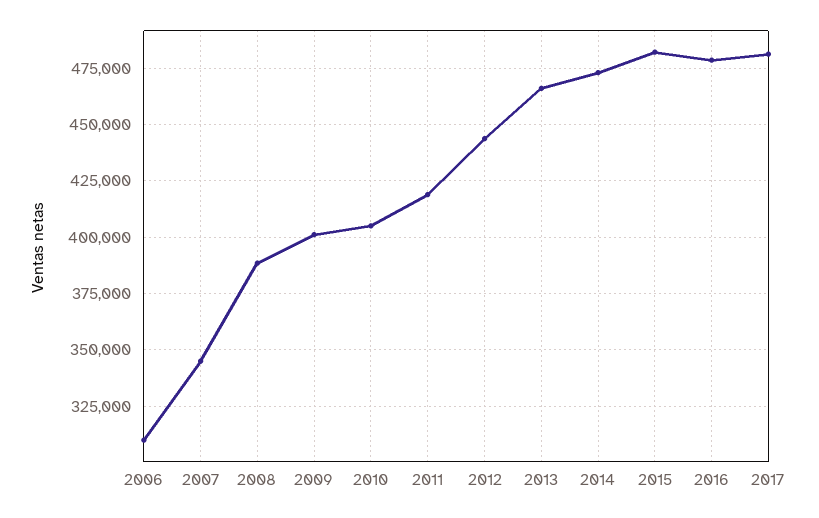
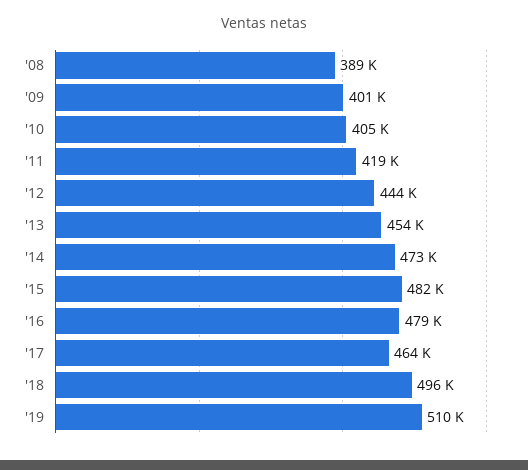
2006: 310000 -> none
2007: 345000 -> none
2013: 465000 -> 454000
2017: 480000 -> 464000
'18: none -> 496000
'19: none -> 510000

